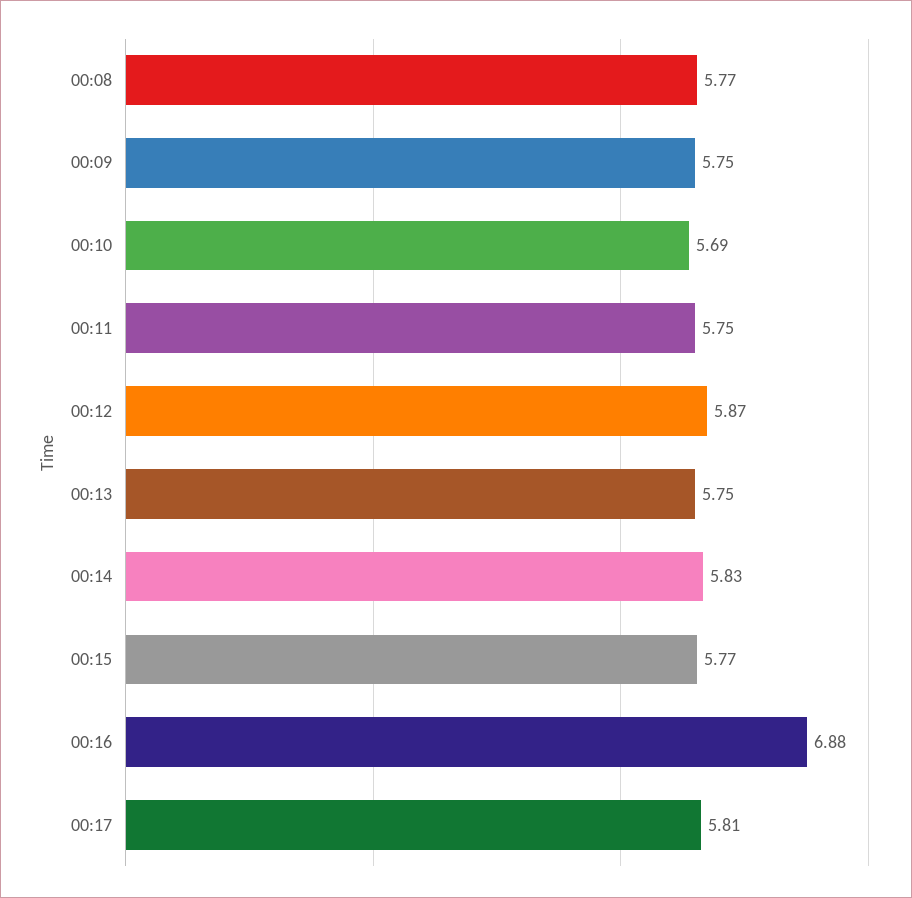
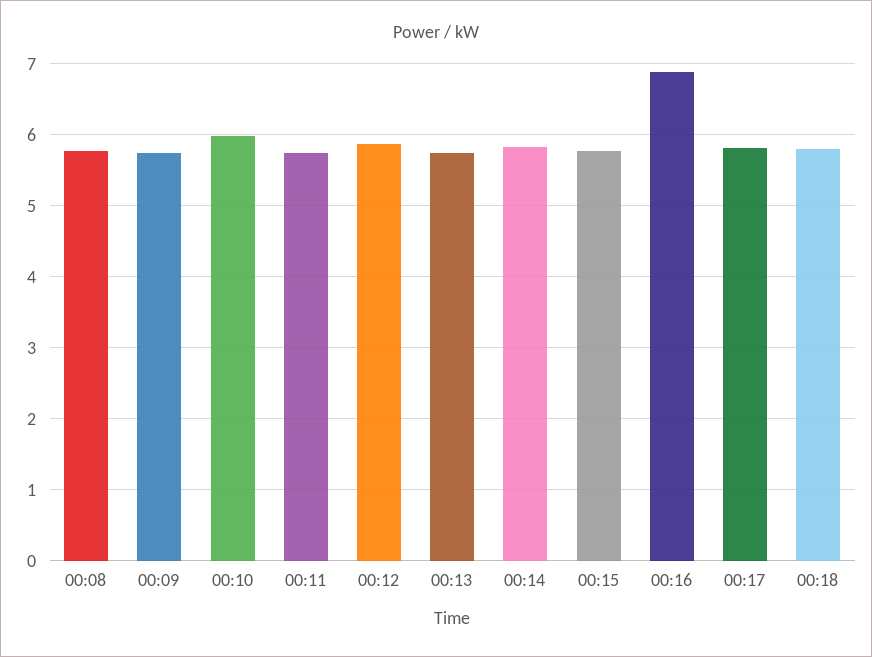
00:10: 5.69 -> 6
00:18: none -> 5.8

